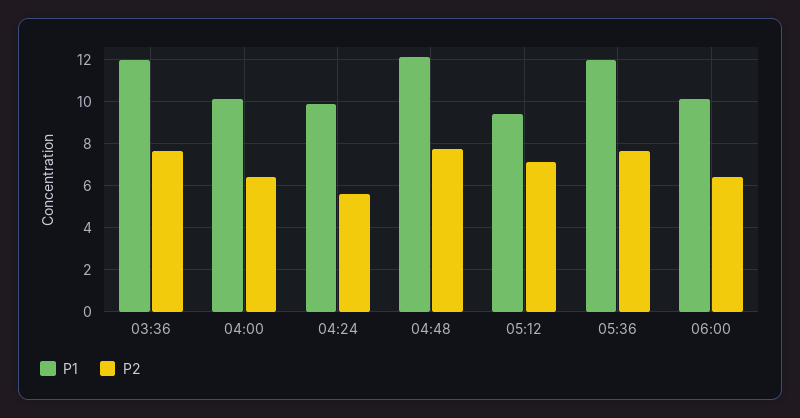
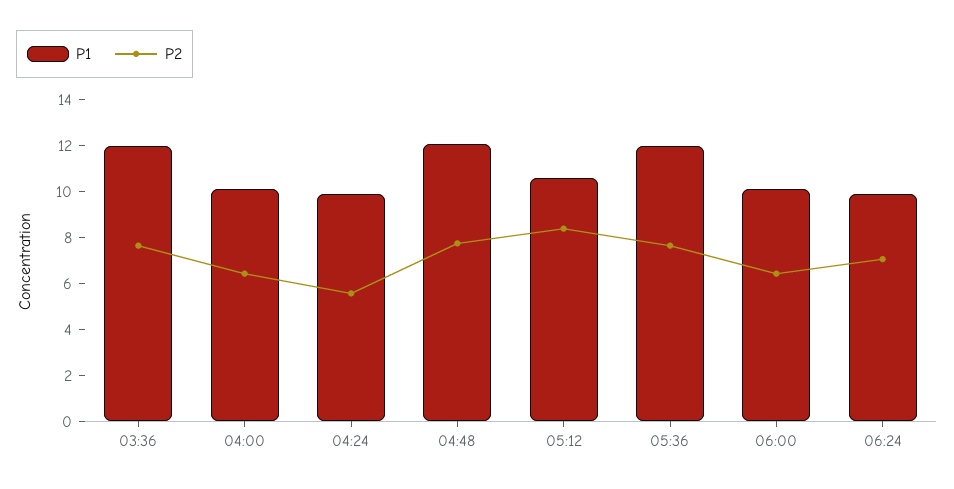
P1, 05:12: 9.5 -> 10.5
P2, 05:12: 7 -> 8.5
P1, 06:24: none -> 10
P2, 06:24: none -> 7

